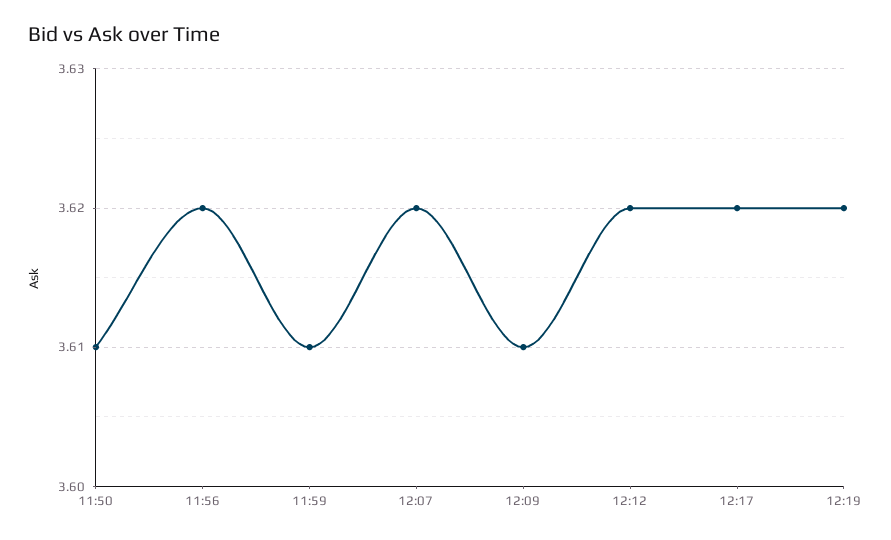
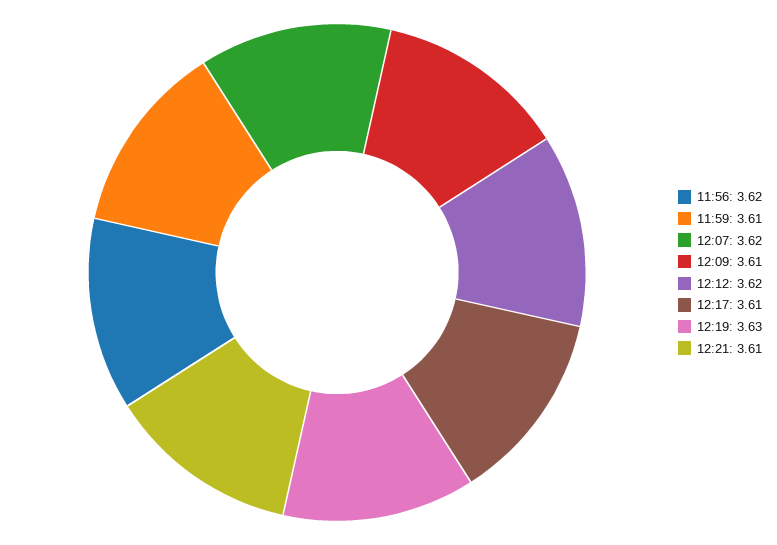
11:50: 3.61 -> none
12:17: 3.62 -> 3.61
12:19: 3.62 -> 3.63
12:21: none -> 3.61

